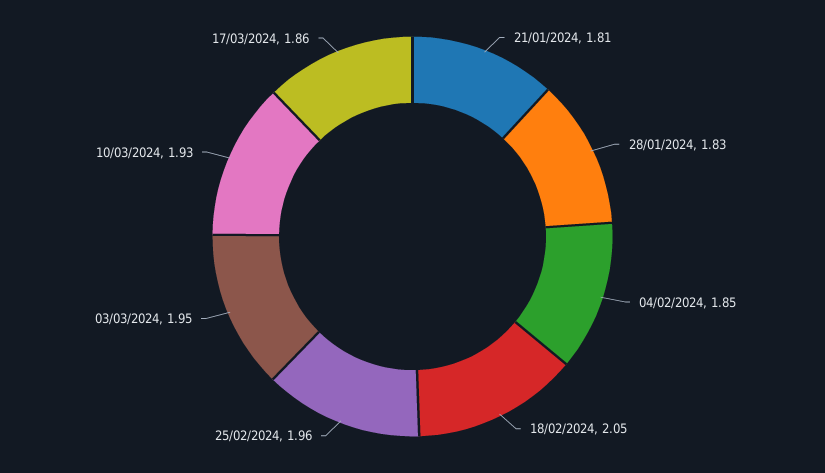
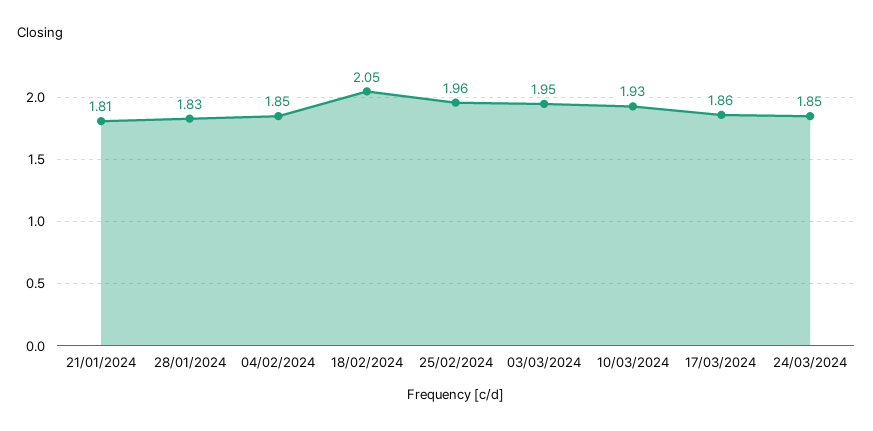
24/03/2024: none -> 1.85

